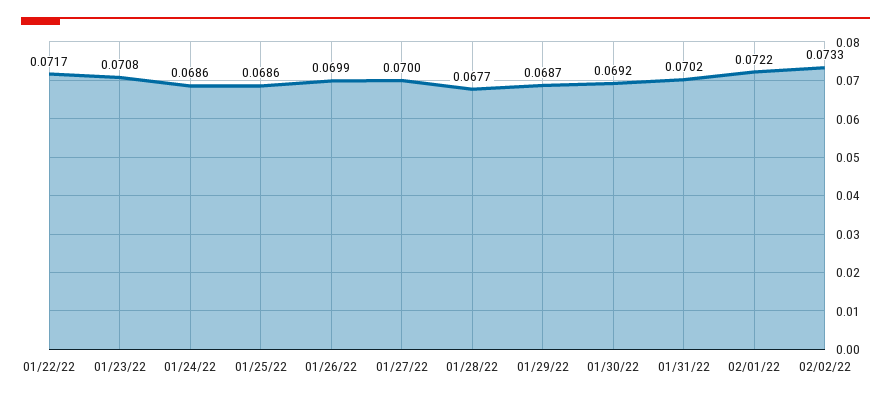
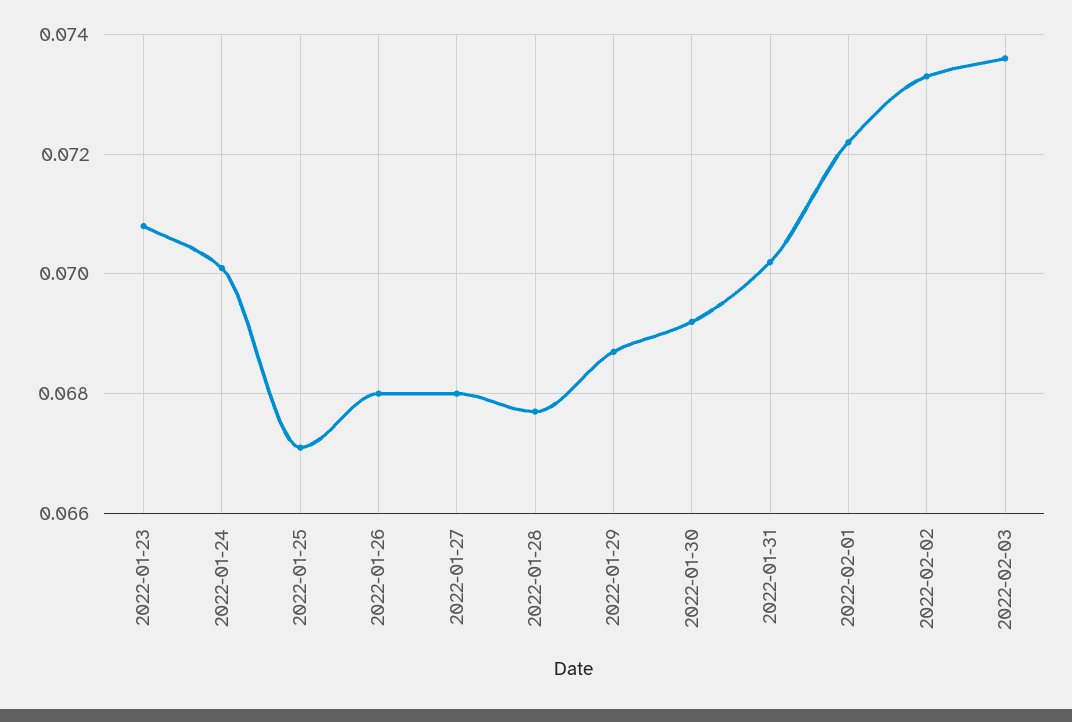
01/22/22: 0.0717 -> none
01/24/22: 0.0686 -> 0.07
01/25/22: 0.0686 -> 0.067
01/26/22: 0.0699 -> 0.068
01/27/22: 0.07 -> 0.068
2022-02-03: none -> 0.0735

